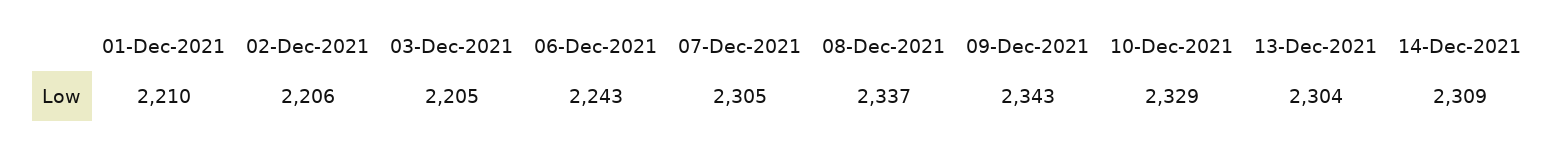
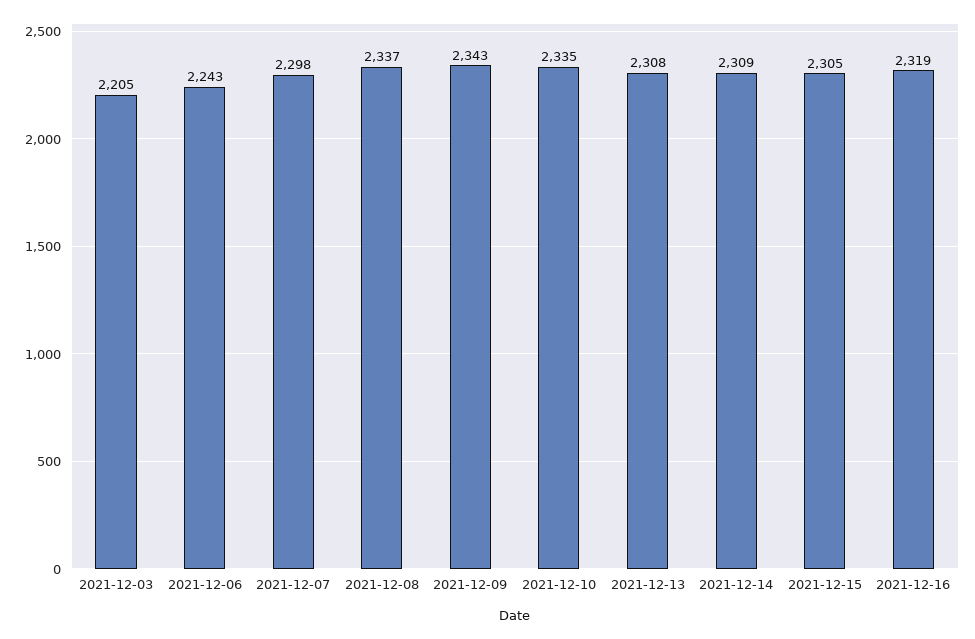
01-Dec-2021: 2210 -> none
02-Dec-2021: 2206 -> none
07-Dec-2021: 2305 -> 2298
10-Dec-2021: 2329 -> 2335
13-Dec-2021: 2304 -> 2308
2021-12-15: none -> 2305
2021-12-16: none -> 2319

